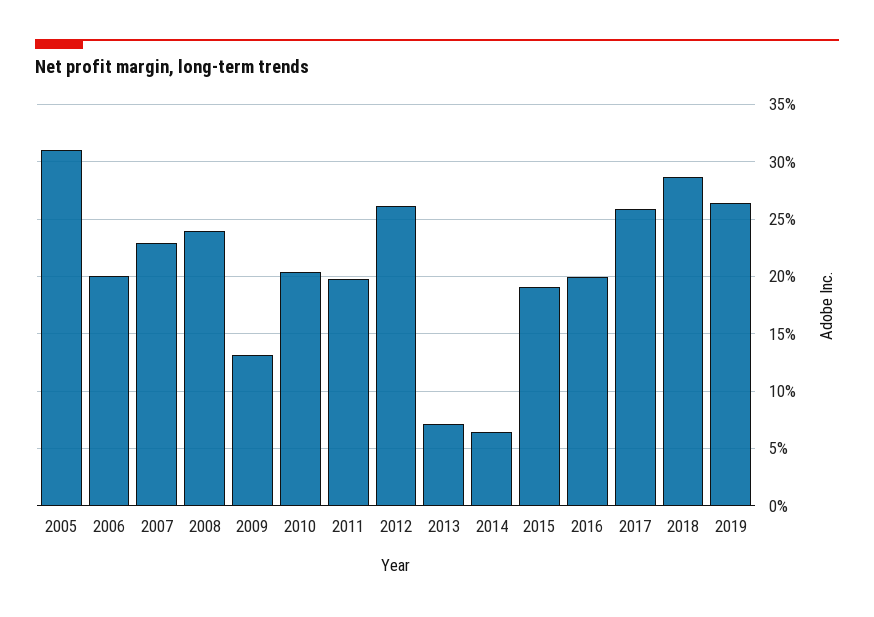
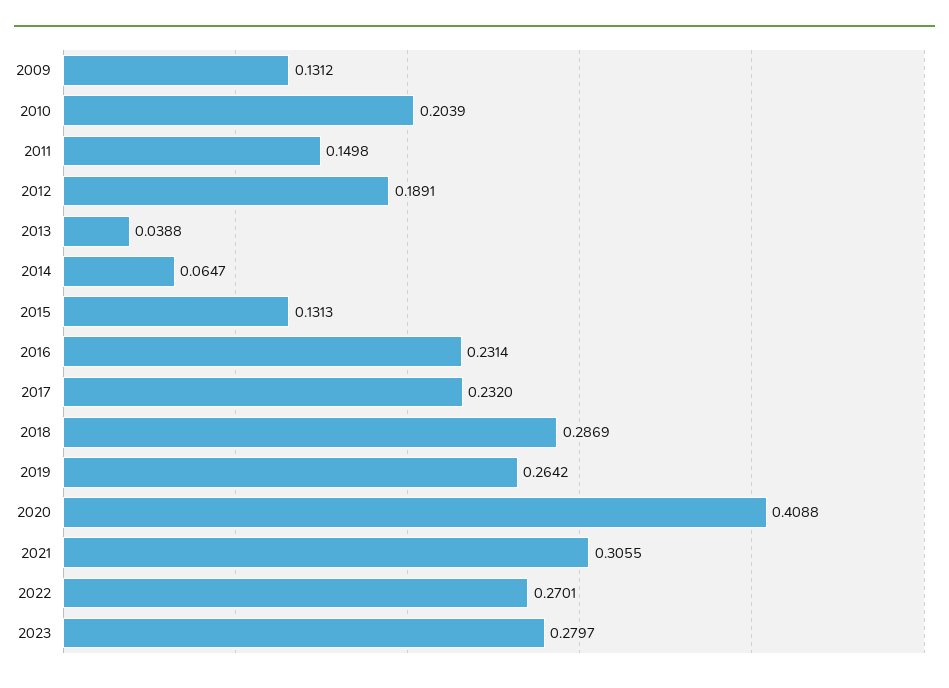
2005: 0.31 -> none
2006: 0.2 -> none
2007: 0.23 -> none
2008: 0.24 -> none
2011: 0.2 -> 0.1498
2012: 0.26 -> 0.1891
2013: 0.07 -> 0.0388
2015: 0.19 -> 0.1313
2016: 0.2 -> 0.2314
2017: 0.26 -> 0.232
2020: none -> 0.4088
2021: none -> 0.3055
2022: none -> 0.2701
2023: none -> 0.2797

